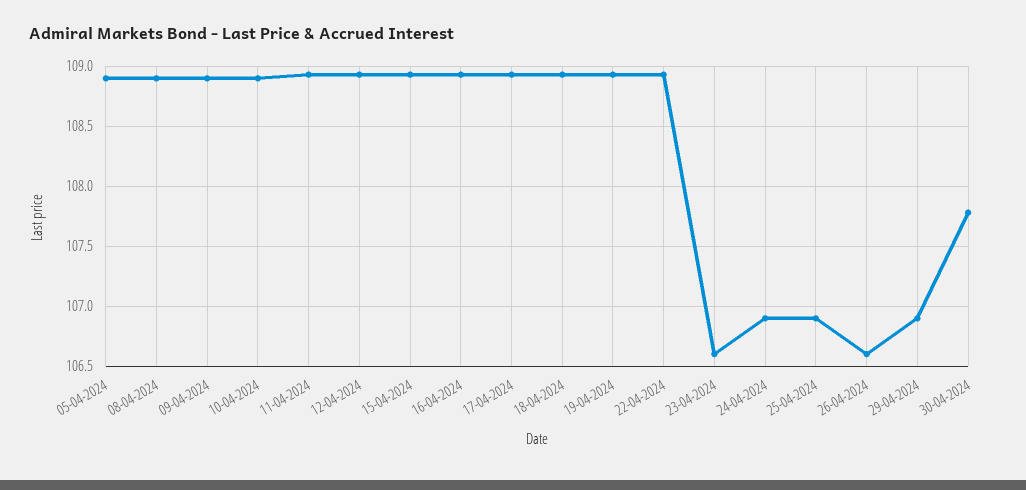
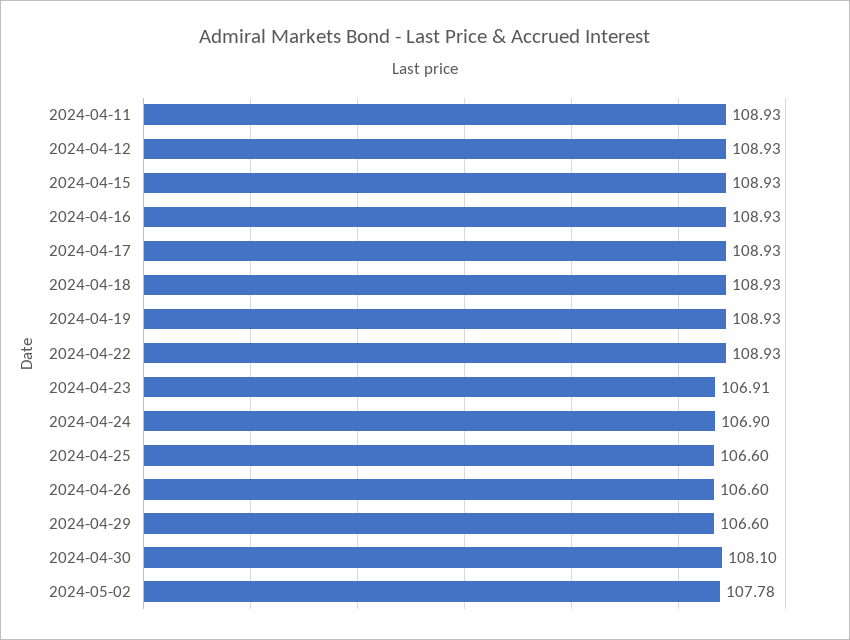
05-04-2024: 108.9 -> none
08-04-2024: 108.9 -> none
09-04-2024: 108.9 -> none
10-04-2024: 108.9 -> none
23-04-2024: 106.6 -> 106.91
25-04-2024: 106.9 -> 106.6
29-04-2024: 106.9 -> 106.6
30-04-2024: 107.8 -> 108.1
2024-05-02: none -> 107.78

